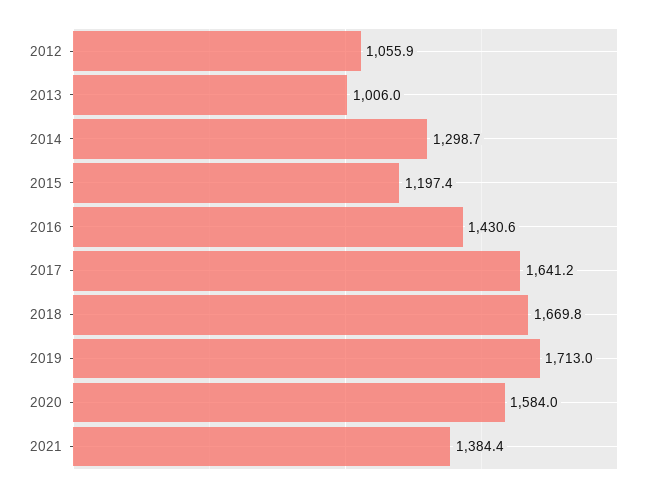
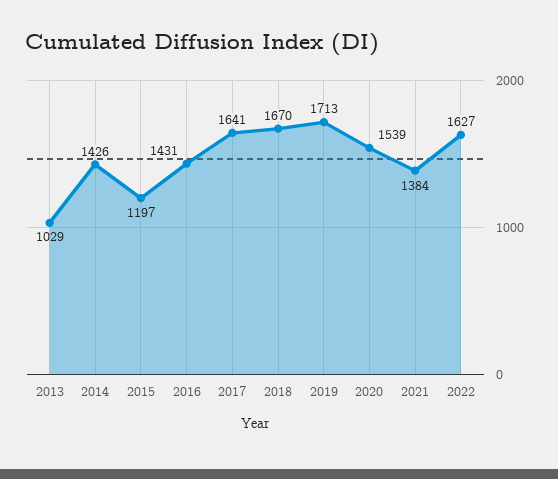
2012: 1055.9 -> none
2013: 1006 -> 1029
2014: 1298.7 -> 1426
2020: 1584 -> 1539
2022: none -> 1627

